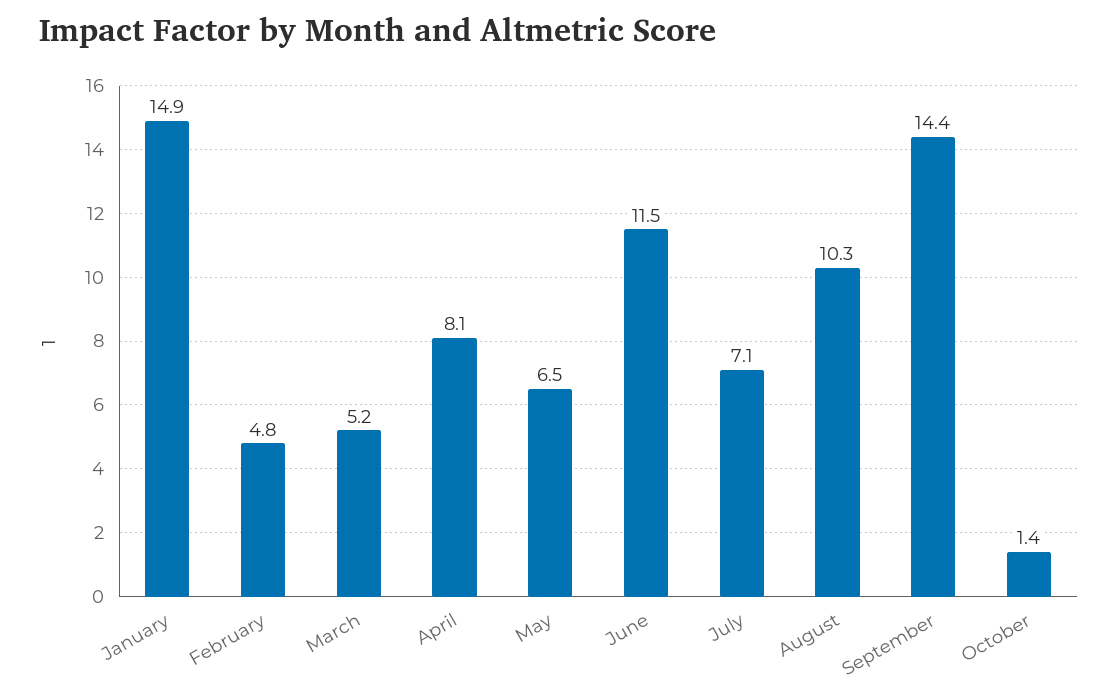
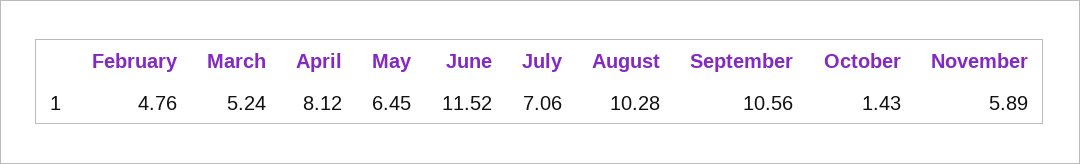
January: 14.9 -> none
September: 14.4 -> 10.56
November: none -> 5.89

